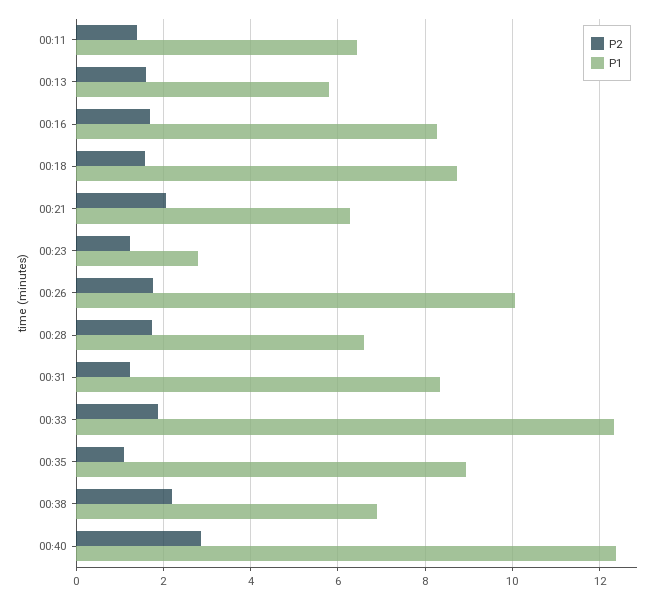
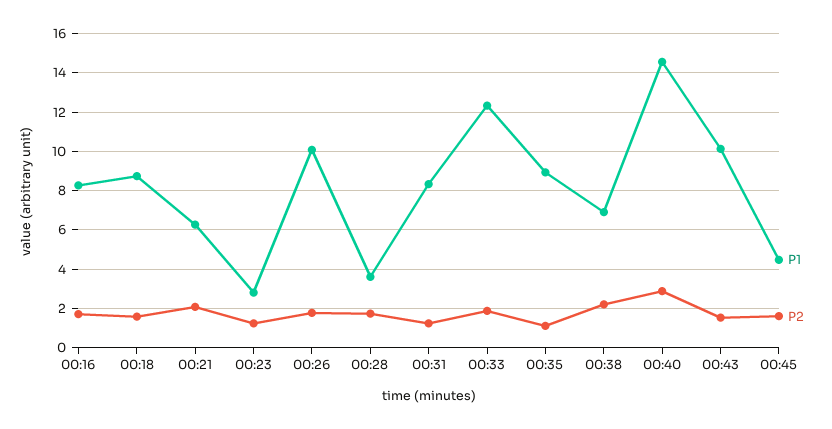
P2, 00:11: 1.4 -> none
P1, 00:11: 6.4 -> none
P2, 00:13: 1.6 -> none
P1, 00:13: 5.8 -> none
P1, 00:28: 6.6 -> 3.5
P1, 00:40: 12.4 -> 14.5
P1, 00:43: none -> 10
P2, 00:43: none -> 1.5
P1, 00:45: none -> 4.5
P2, 00:45: none -> 1.5

